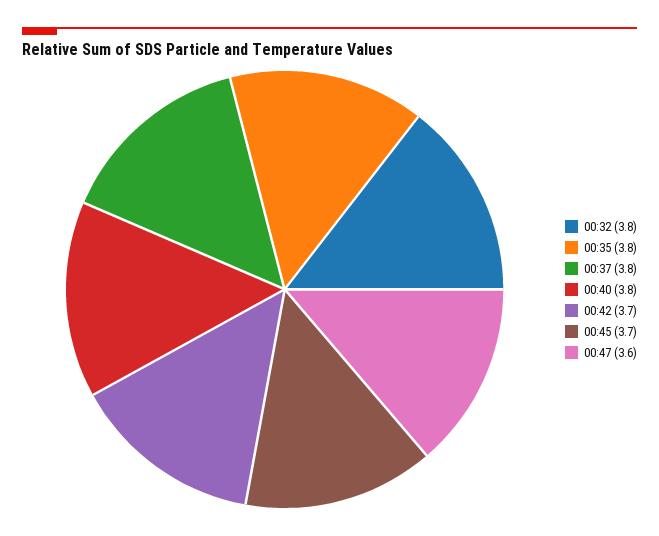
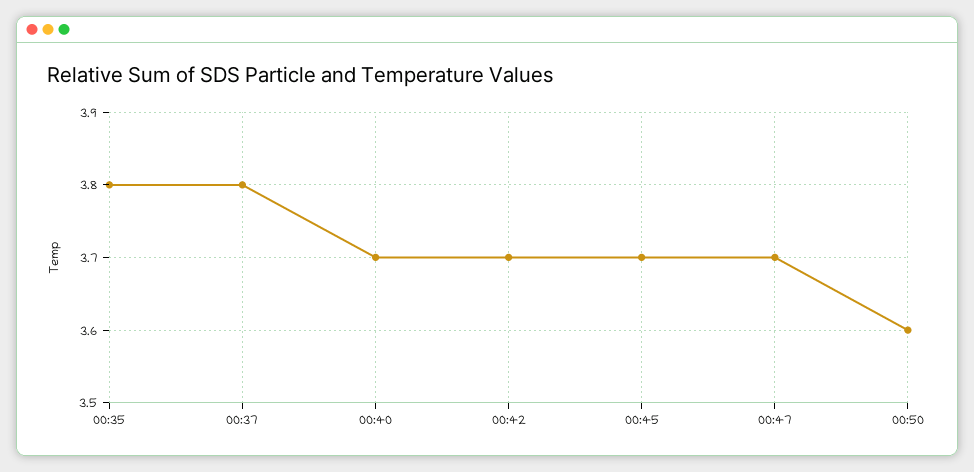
00:32: 3.8 -> none
00:40: 3.8 -> 3.7
00:47: 3.6 -> 3.7
00:50: none -> 3.6

